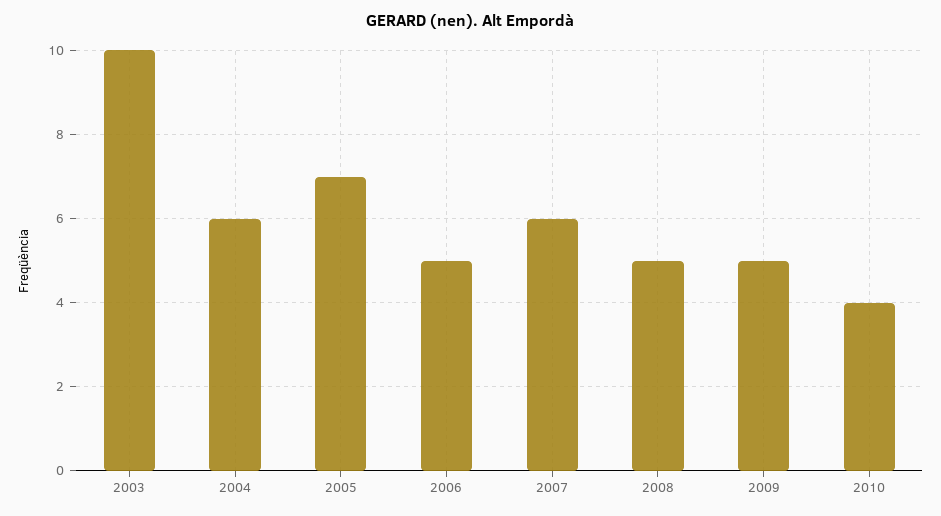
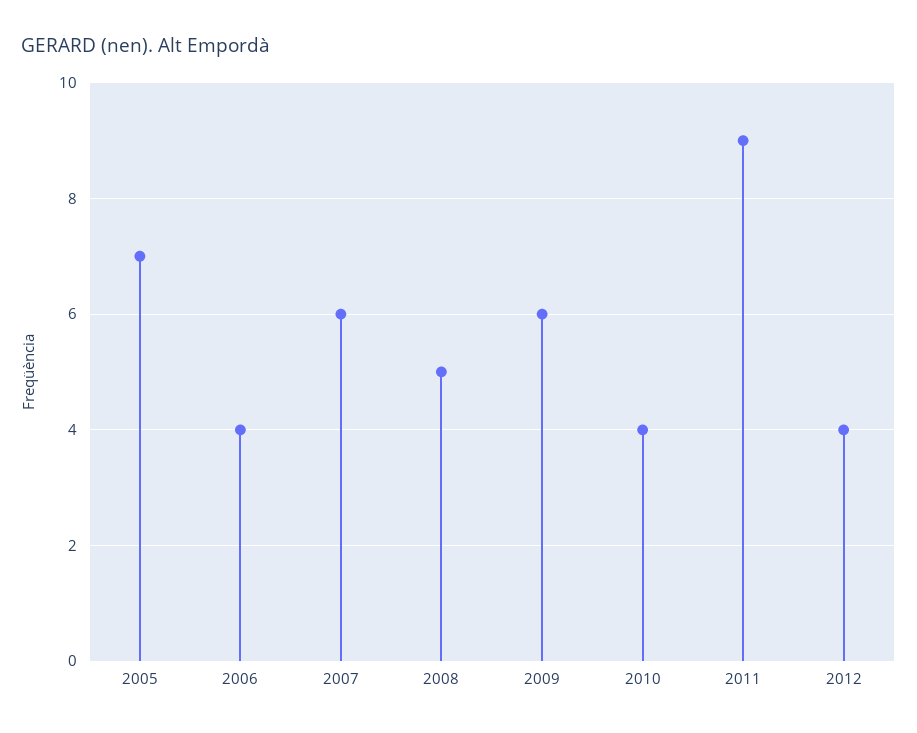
2003: 10 -> none
2004: 6 -> none
2006: 5 -> 4
2009: 5 -> 6
2011: none -> 9
2012: none -> 4

